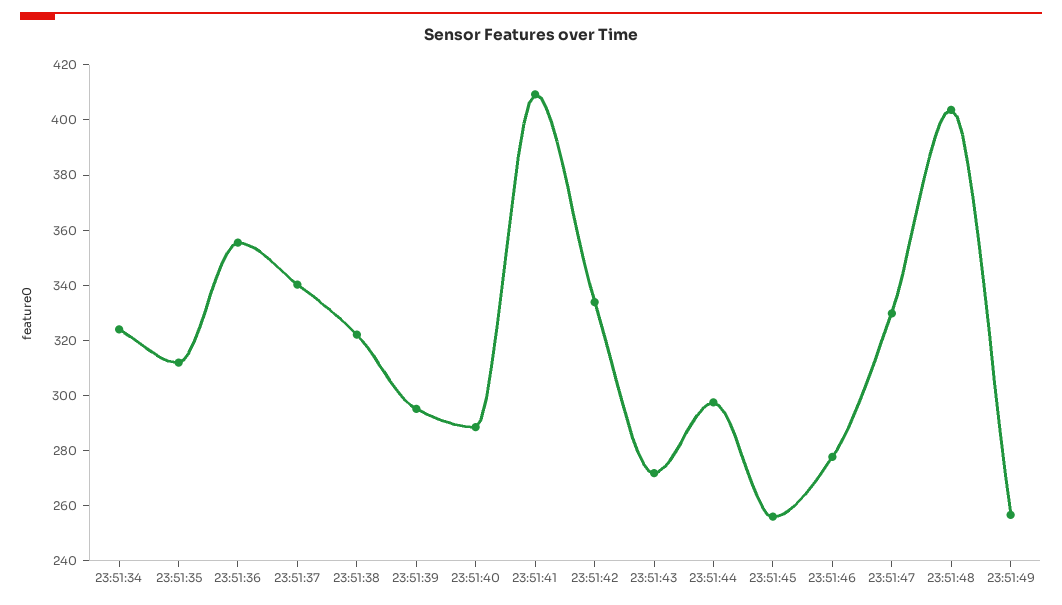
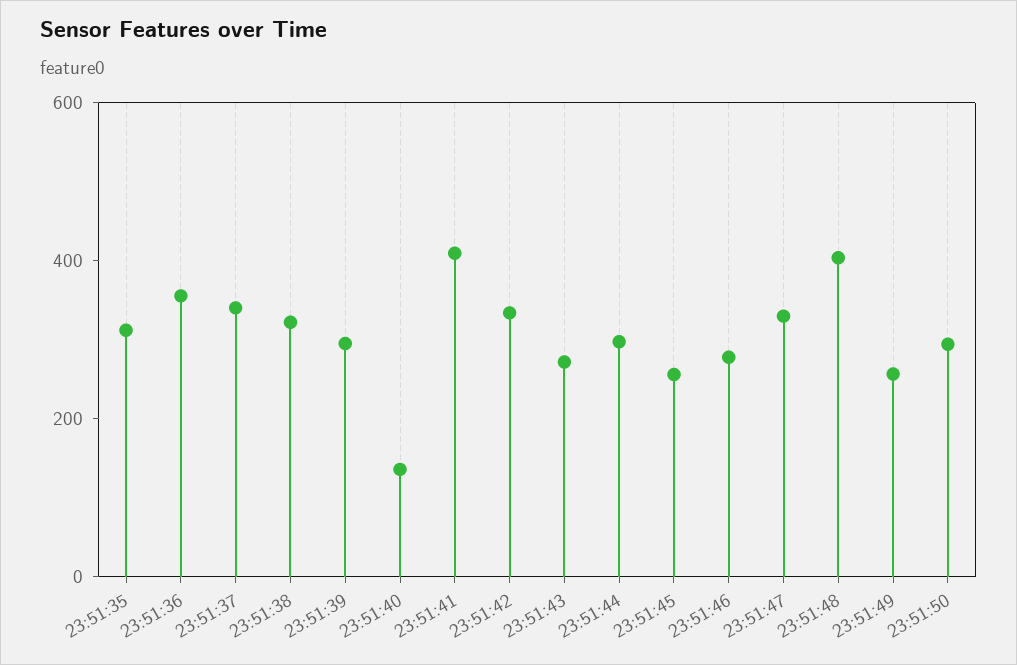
23:51:34: 325 -> none
23:51:40: 290 -> 150
23:51:50: none -> 300

